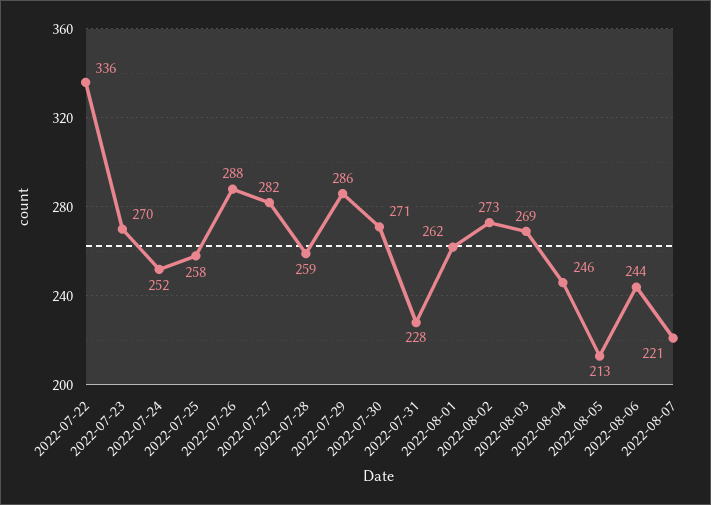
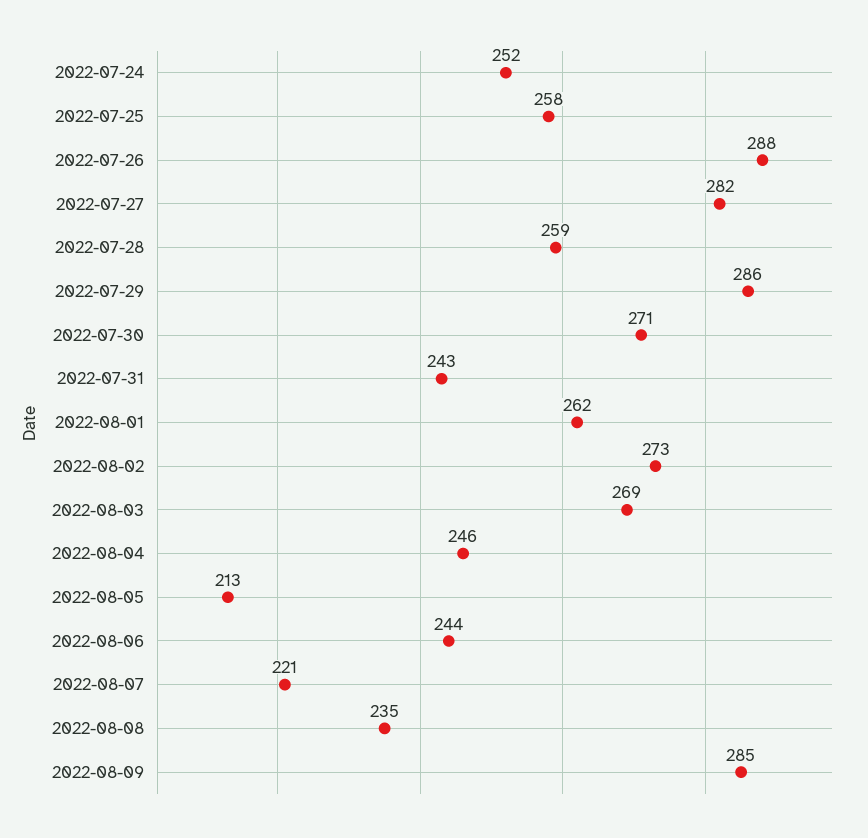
2022-07-22: 336 -> none
2022-07-23: 270 -> none
2022-07-31: 228 -> 243
2022-08-08: none -> 235
2022-08-09: none -> 285

